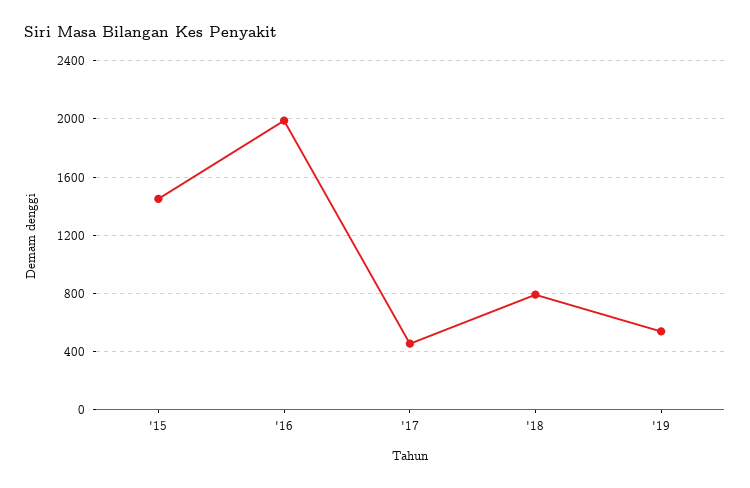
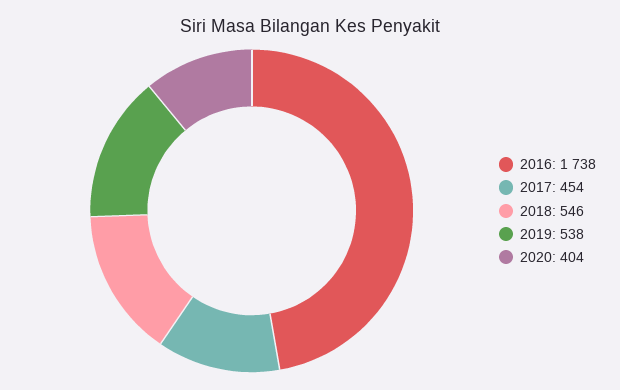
'15: 1450 -> none
'16: 2000 -> 1738
'18: 800 -> 546
2020: none -> 404

